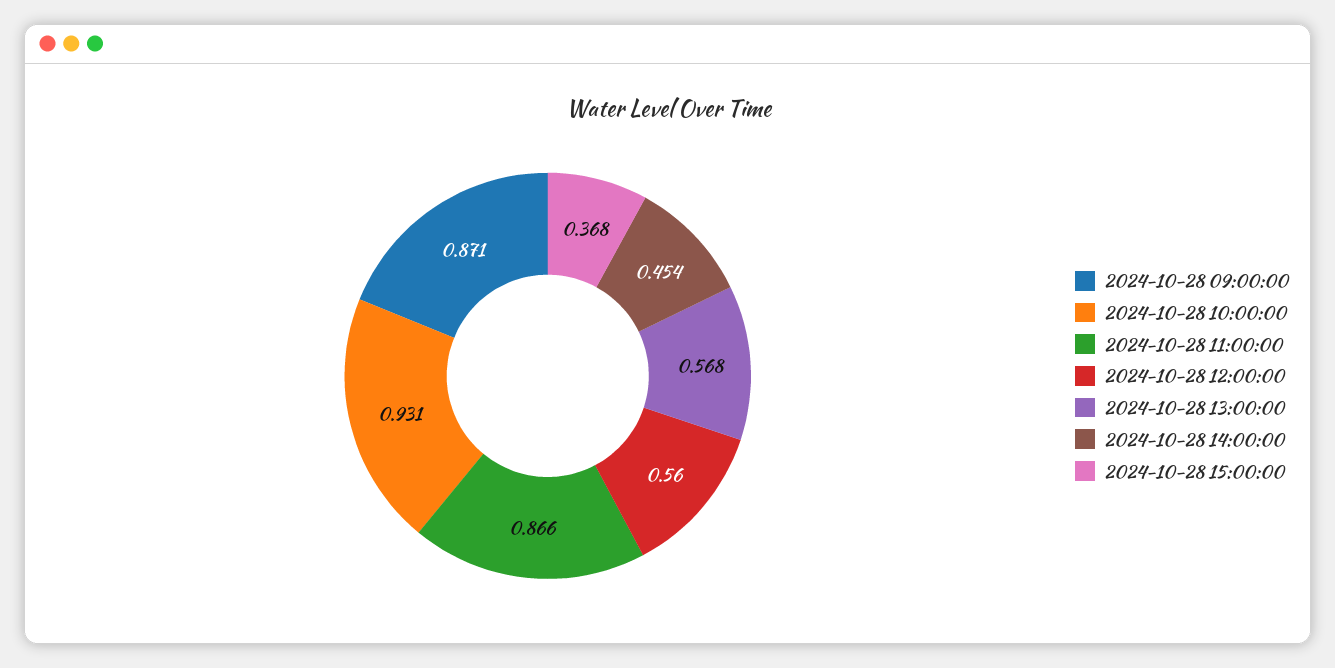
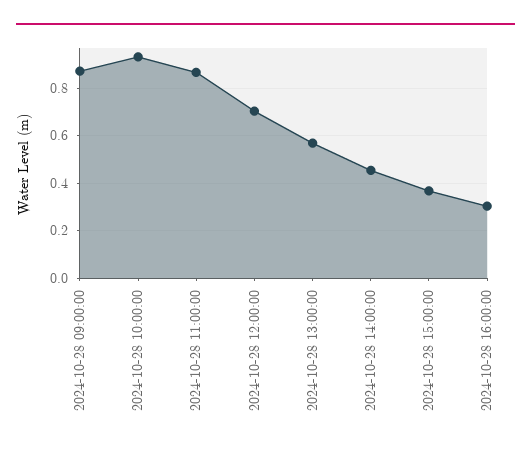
2024-10-28 12:00:00: 0.56 -> 0.7
2024-10-28 16:00:00: none -> 0.3

